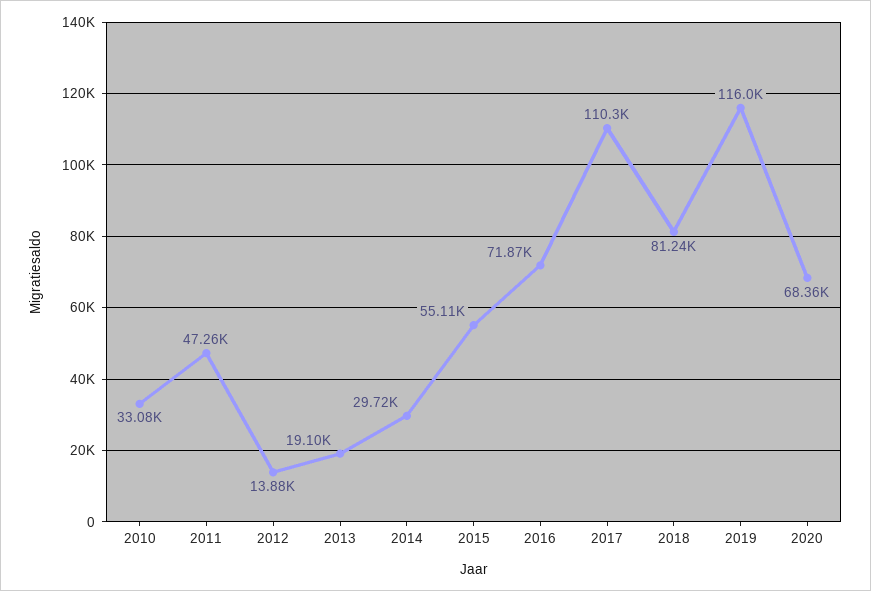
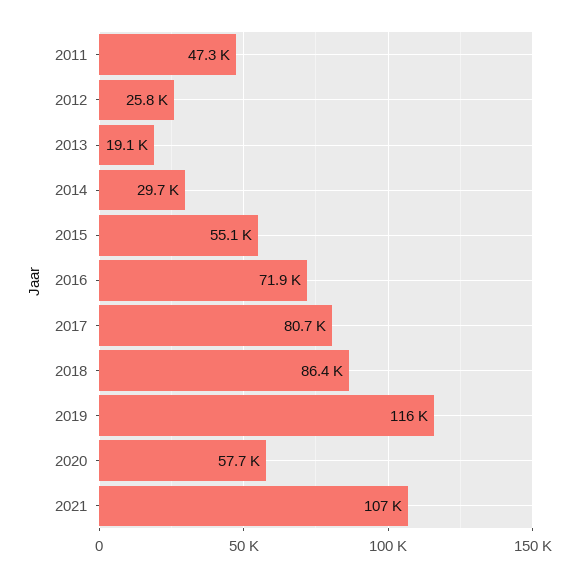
2010: 33080 -> none
2012: 13880 -> 25800
2017: 110300 -> 80700
2018: 81240 -> 86400
2020: 68360 -> 57700
2021: none -> 107000

